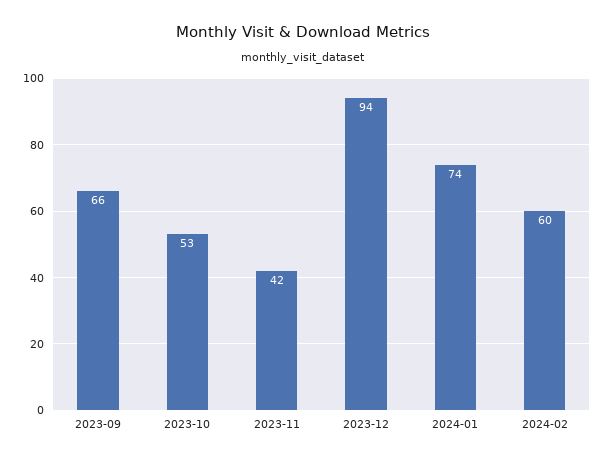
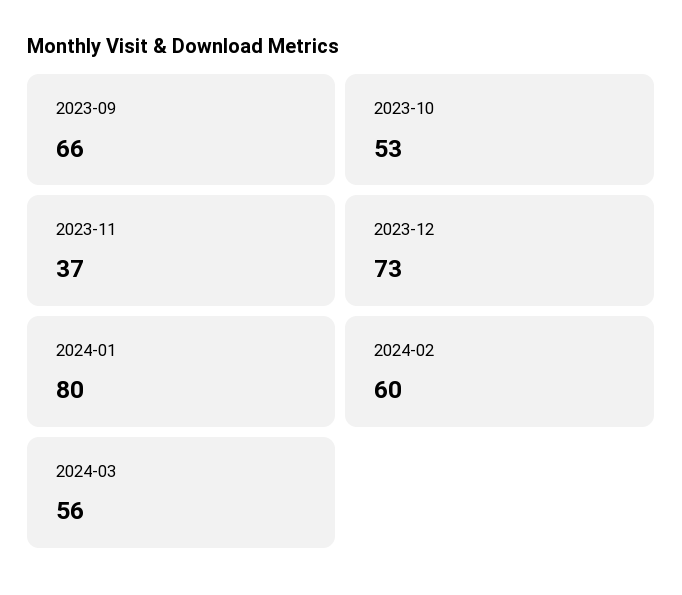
2023-11: 42 -> 37
2023-12: 94 -> 73
2024-01: 74 -> 80
2024-03: none -> 56

